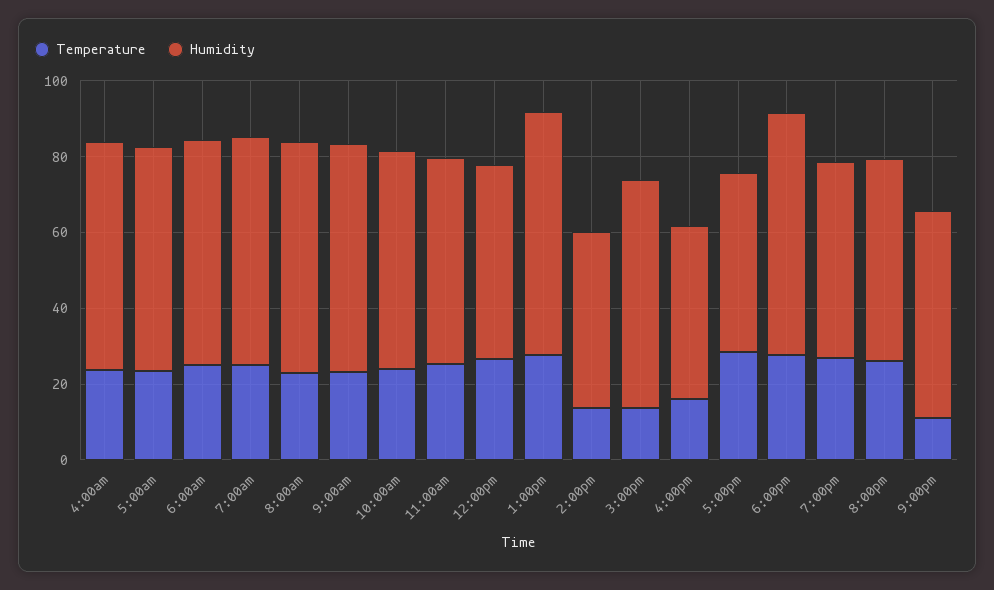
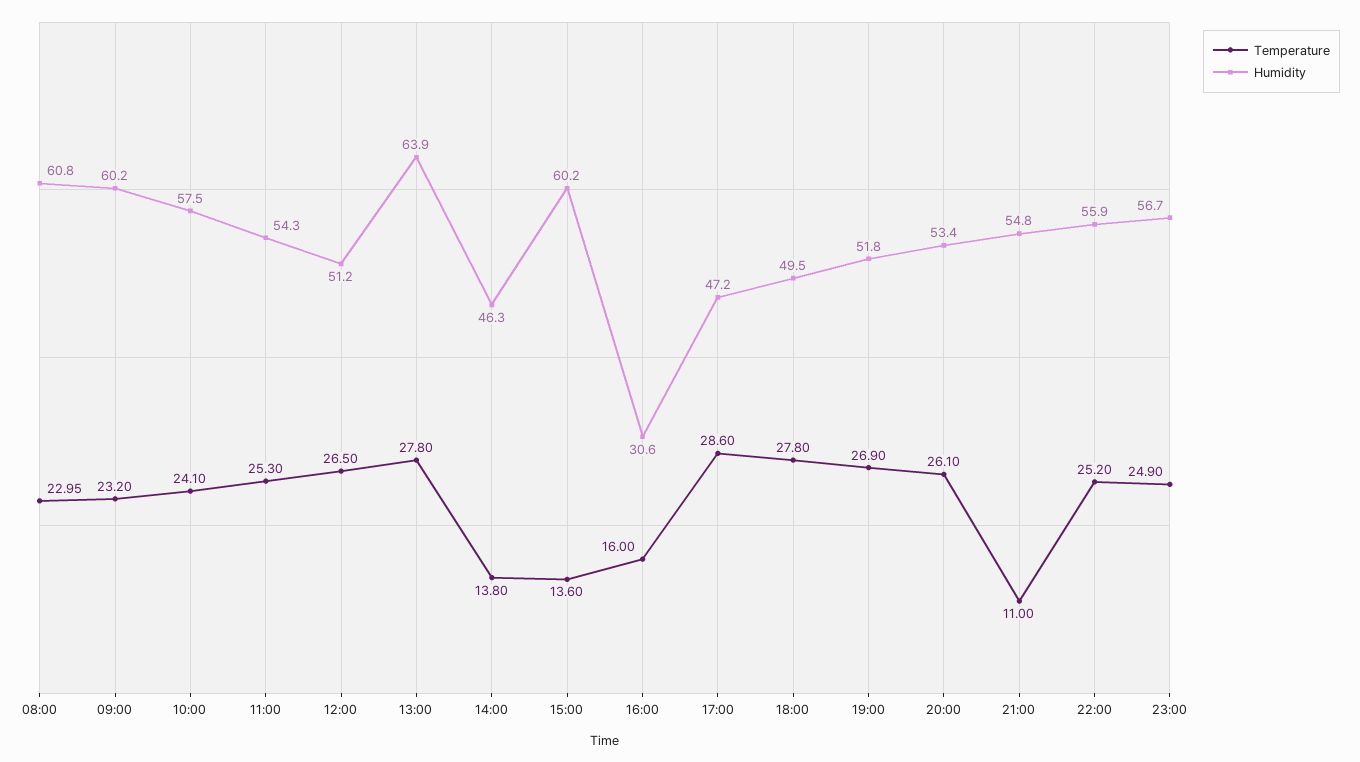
Temperature, 4:00am: 25 -> none
Humidity, 4:00am: 60 -> none
Temperature, 5:00am: 25 -> none
Humidity, 5:00am: 60 -> none
Temperature, 6:00am: 25 -> none
Humidity, 6:00am: 60 -> none
Temperature, 7:00am: 25 -> none
Humidity, 7:00am: 60 -> none
Humidity, 4:00pm: 45 -> 30.6
Humidity, 6:00pm: 65 -> 49.5
Temperature, 22:00: none -> 25.2
Humidity, 22:00: none -> 55.9
Temperature, 23:00: none -> 24.9
Humidity, 23:00: none -> 56.7

